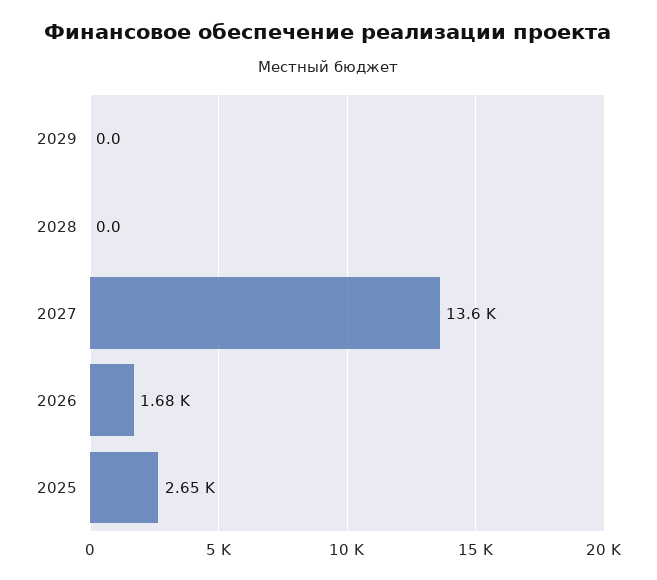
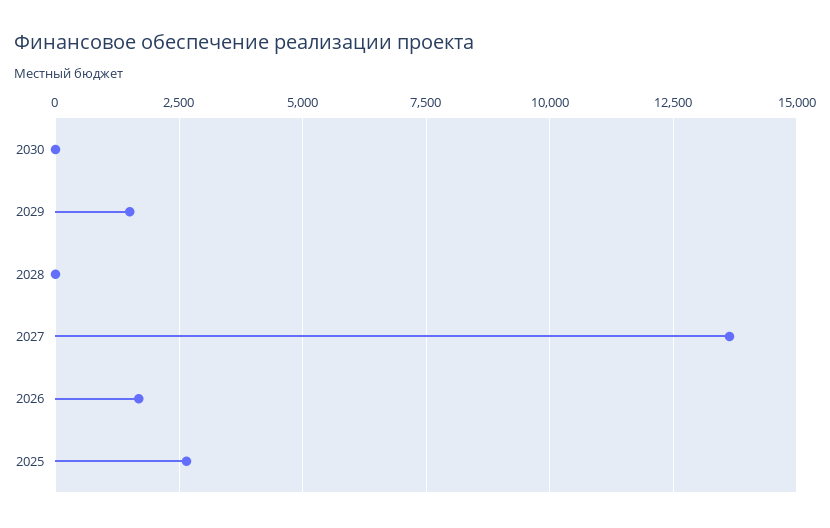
2029: 0 -> 1500
2030: none -> 0

